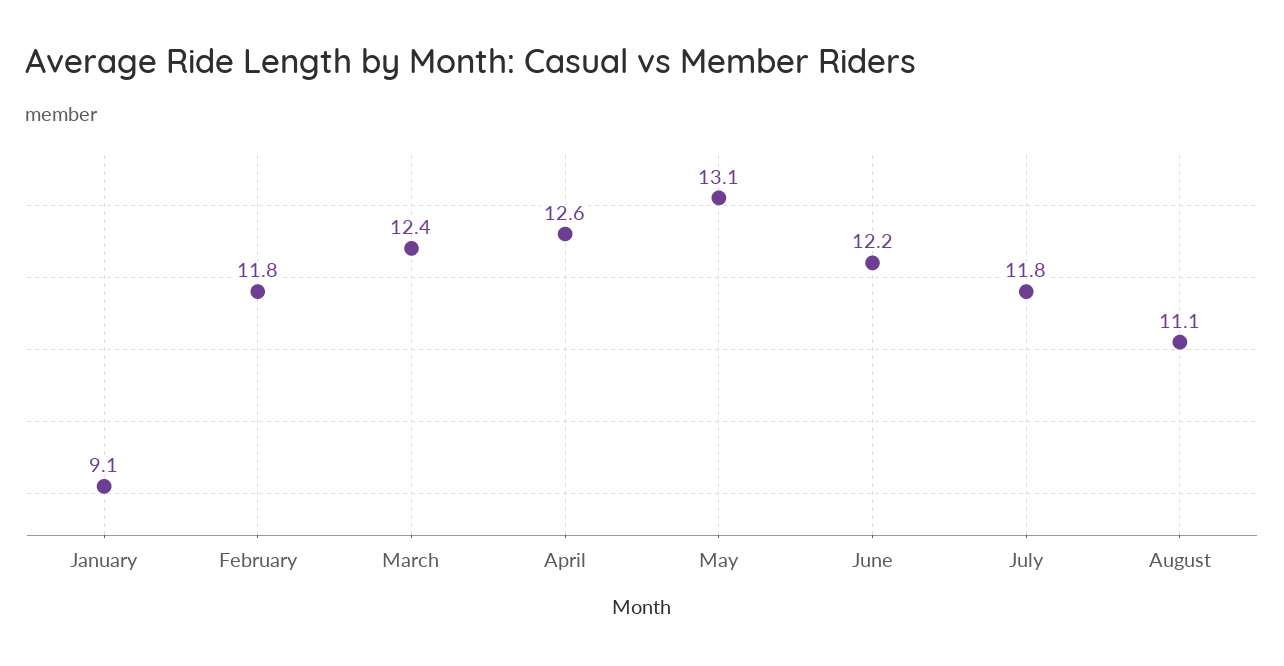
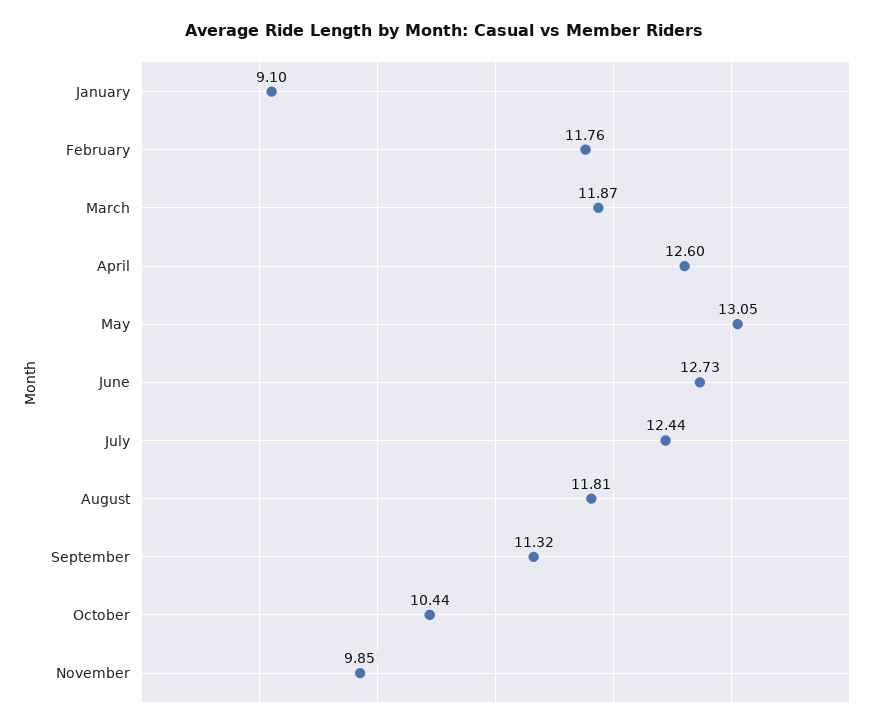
March: 12.4 -> 11.87
June: 12.2 -> 12.73
July: 11.8 -> 12.44
August: 11.1 -> 11.81
September: none -> 11.32
October: none -> 10.44
November: none -> 9.85

